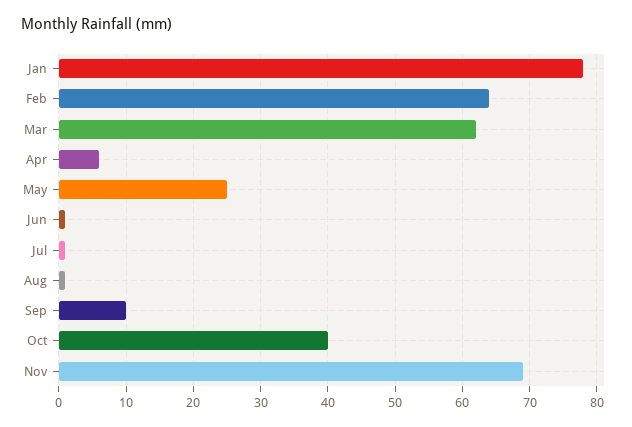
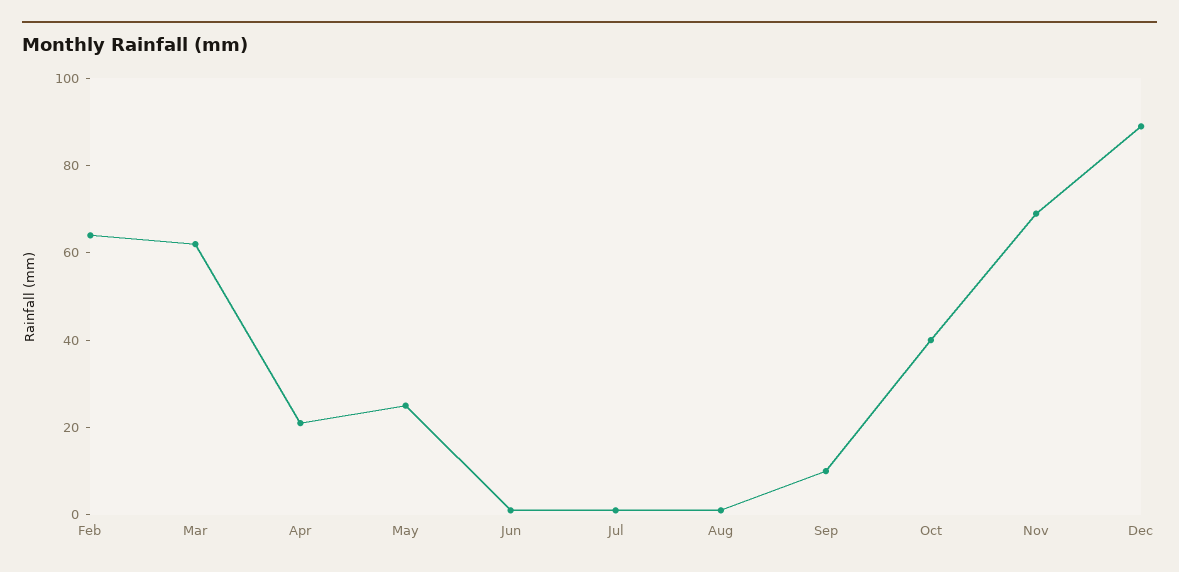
Jan: 78 -> none
Apr: 6 -> 20
Dec: none -> 90

